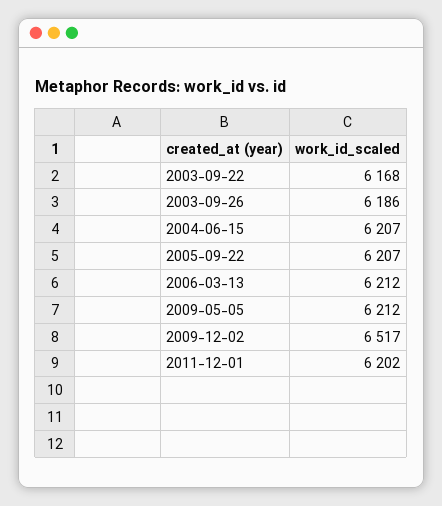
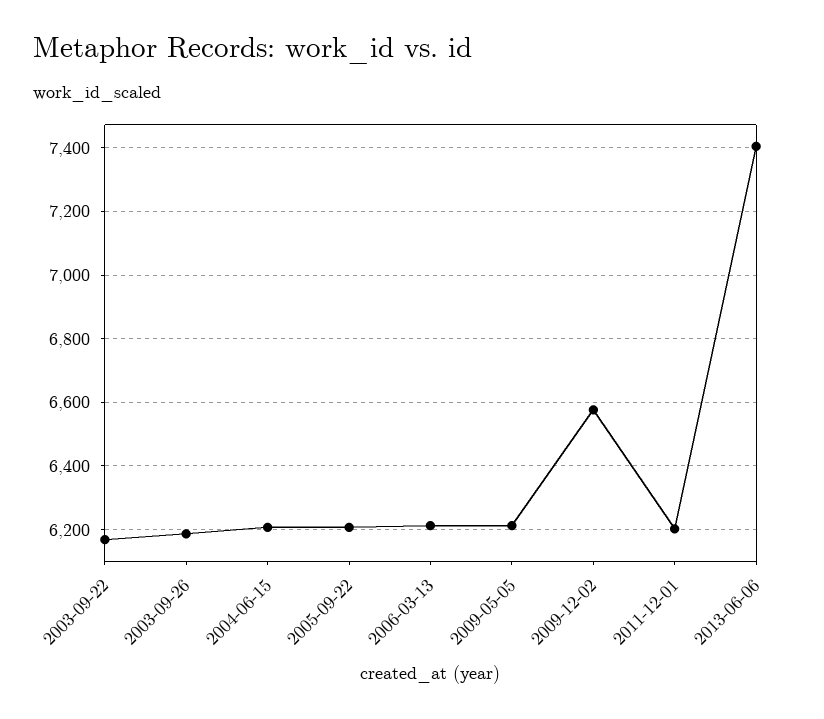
2009-12-02: 6517 -> 6580
2013-06-06: none -> 7400

